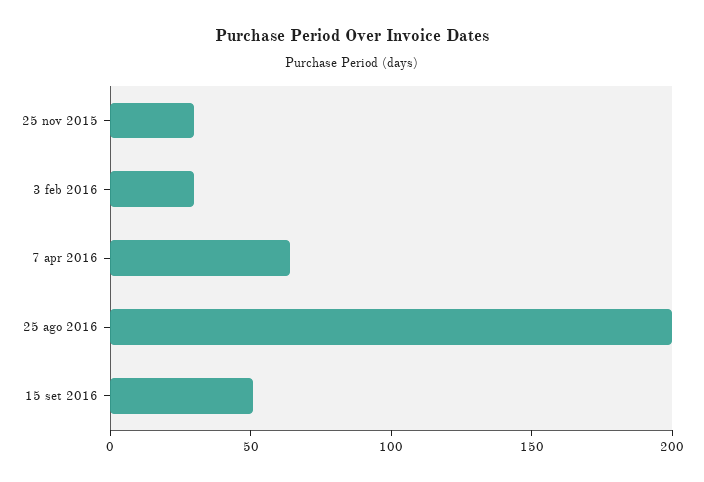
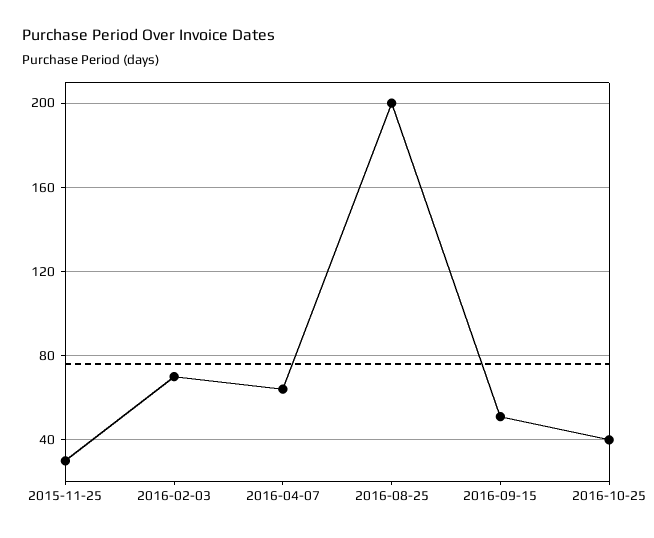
3 feb 2016: 30 -> 70
2016-10-25: none -> 40

